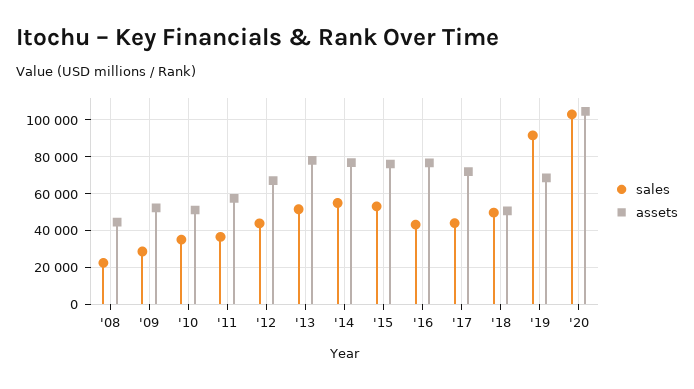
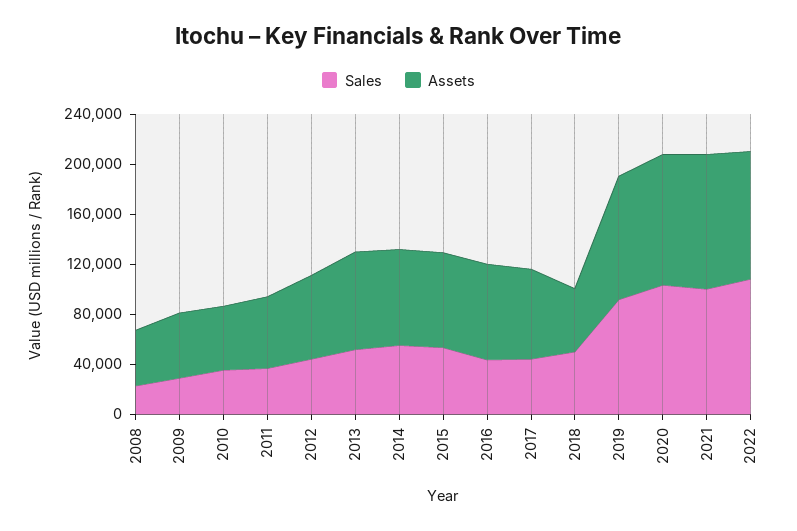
assets, '19: 70000 -> 100000
sales, 2021: none -> 100000
assets, 2021: none -> 110000
sales, 2022: none -> 110000
assets, 2022: none -> 100000

